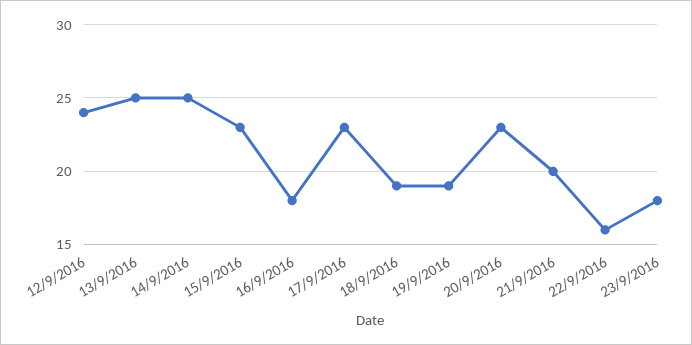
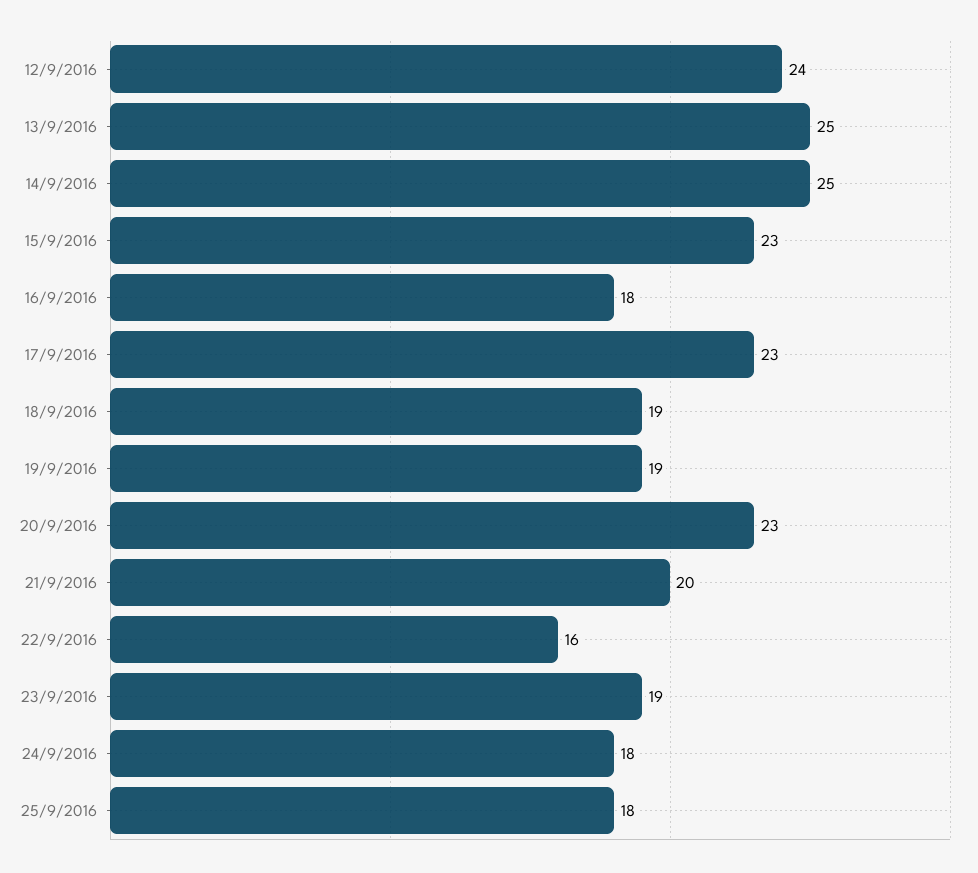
23/9/2016: 18 -> 19
24/9/2016: none -> 18
25/9/2016: none -> 18

